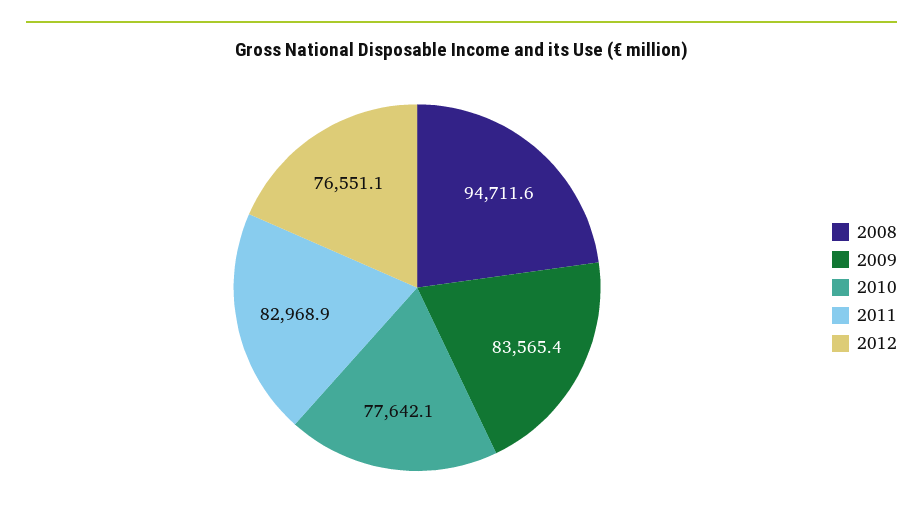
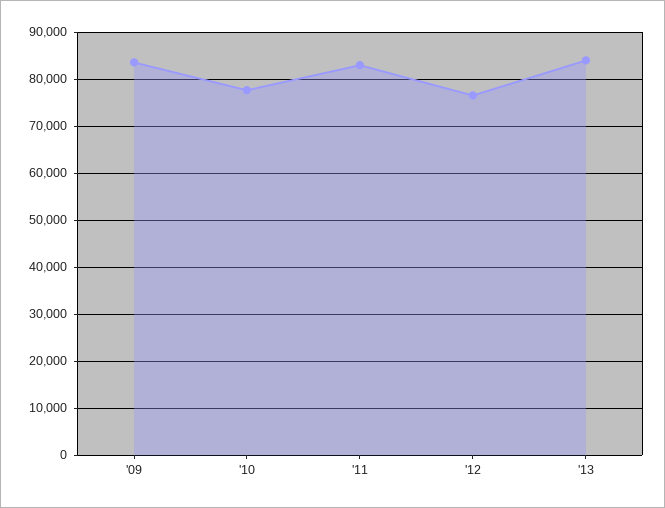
2008: 94711.6 -> none
'13: none -> 84000

